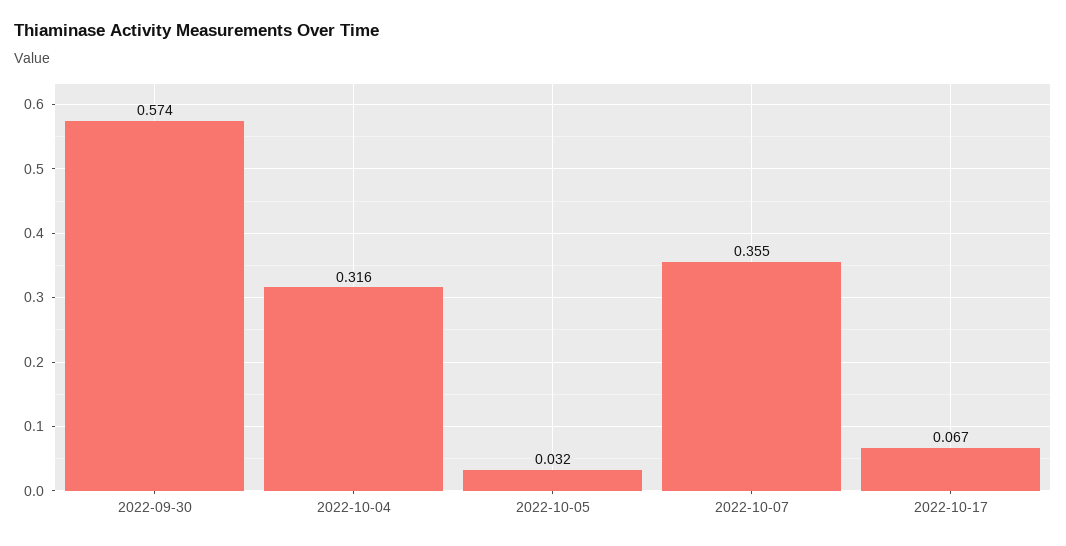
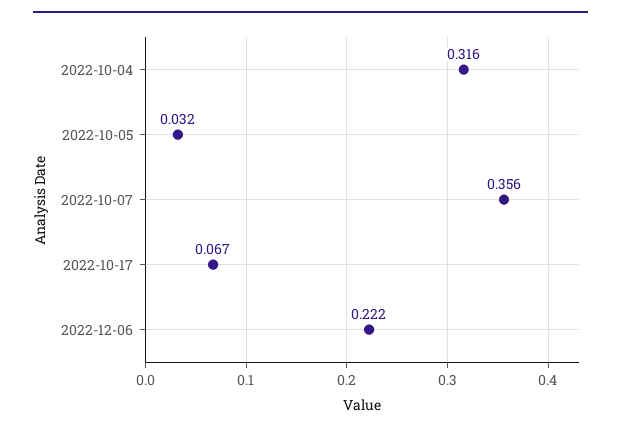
2022-09-30: 0.574 -> none
2022-10-07: 0.355 -> 0.356
2022-12-06: none -> 0.222

